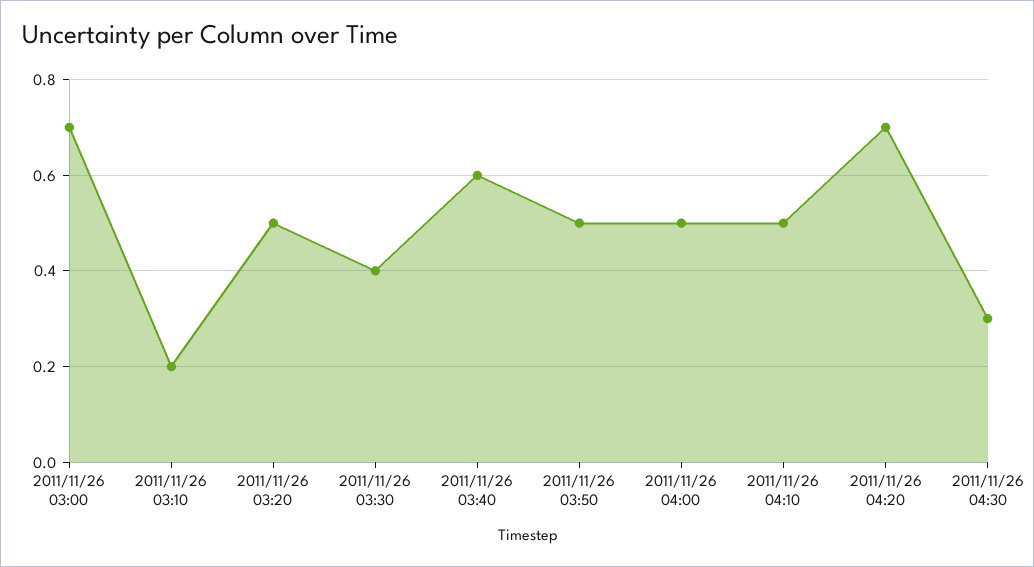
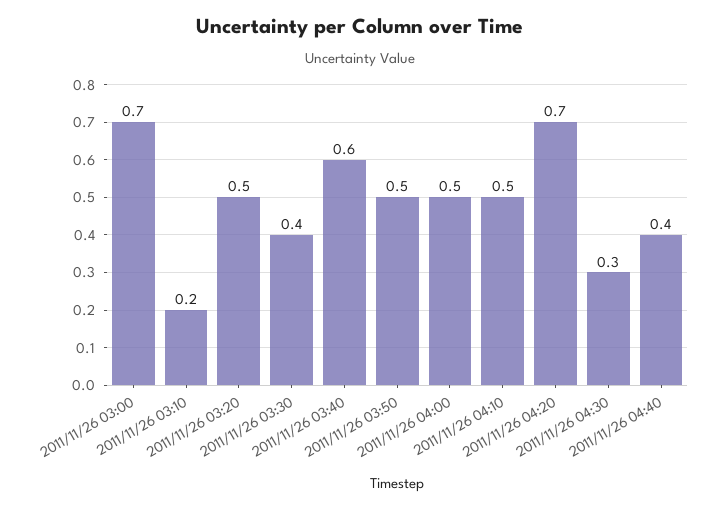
2011/11/26 04:40: none -> 0.4

